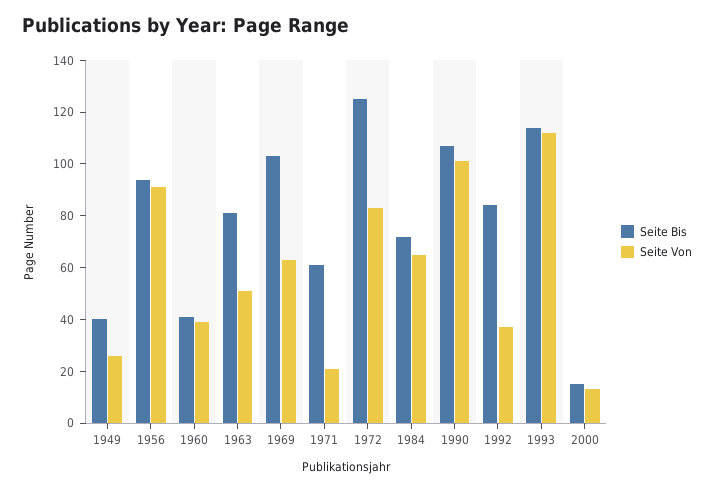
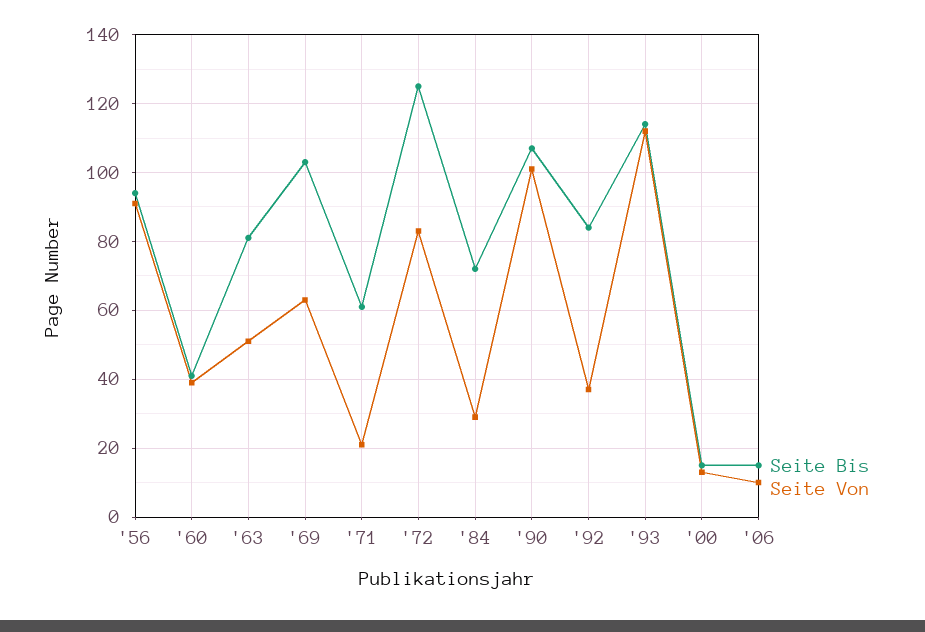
Seite Bis, 1949: 40 -> none
Seite Von, 1949: 25 -> none
Seite Von, 1984: 65 -> 30
Seite Bis, '06: none -> 15
Seite Von, '06: none -> 10

